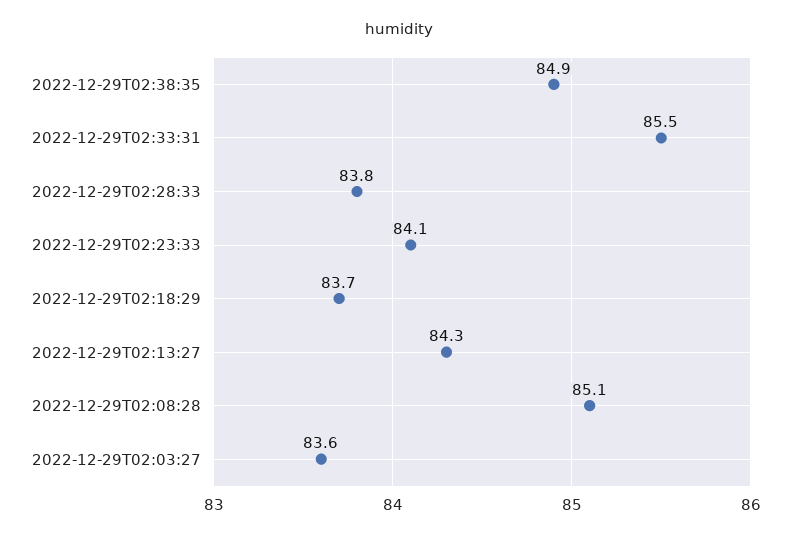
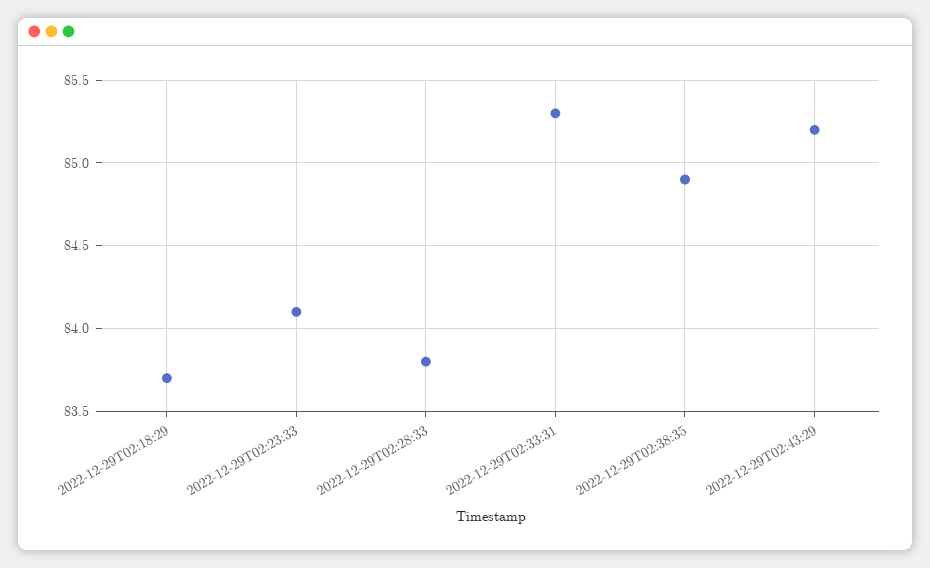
2022-12-29T02:33:31: 85.5 -> 85.3
2022-12-29T02:13:27: 84.3 -> none
2022-12-29T02:08:28: 85.1 -> none
2022-12-29T02:03:27: 83.6 -> none
2022-12-29T02:43:29: none -> 85.2

